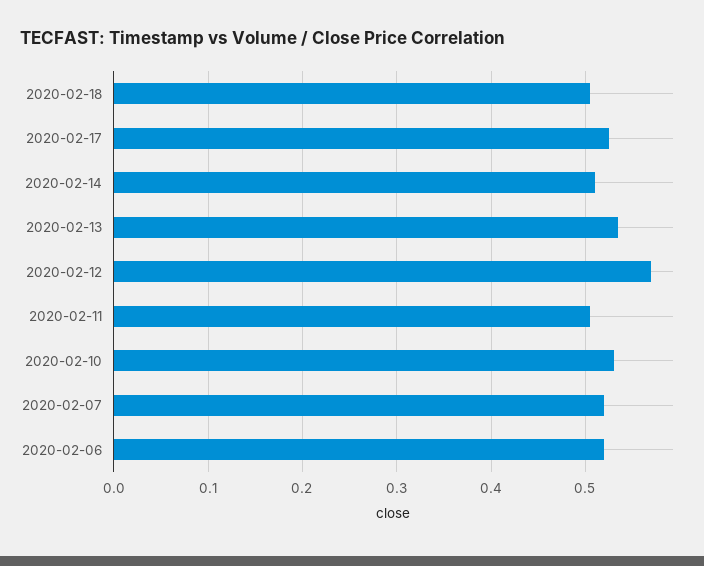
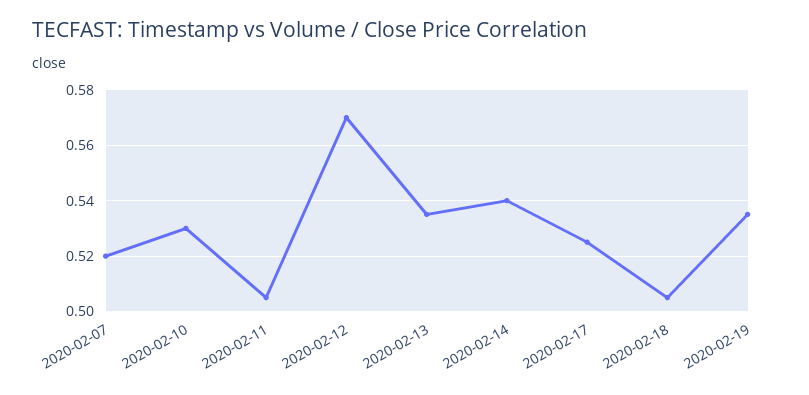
2020-02-14: 0.51 -> 0.54
2020-02-06: 0.52 -> none
2020-02-19: none -> 0.535

